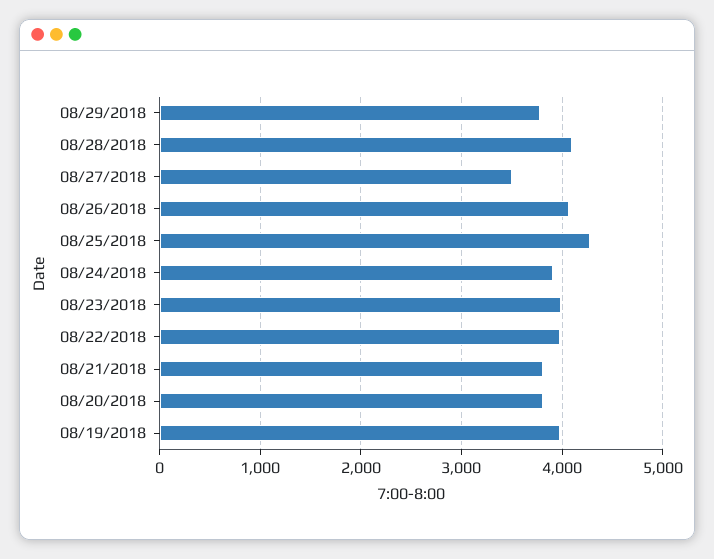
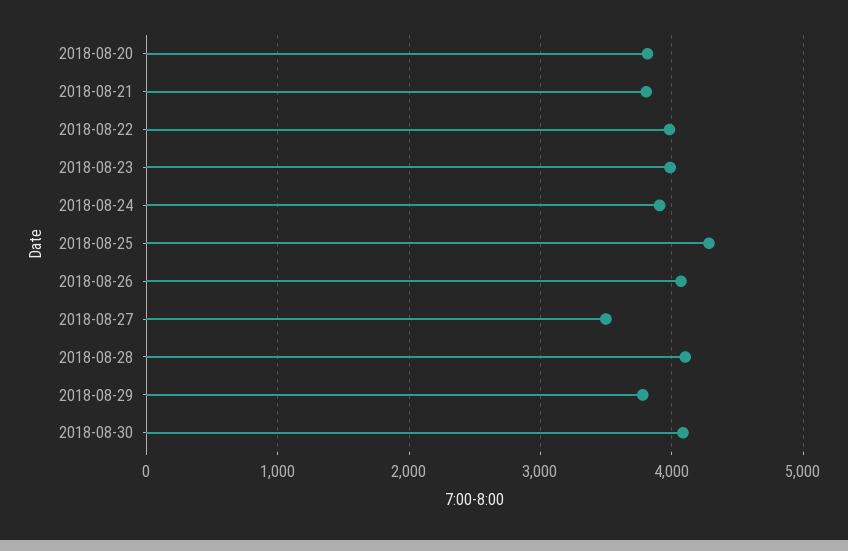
08/19/2018: 4000 -> none
2018-08-30: none -> 4100

